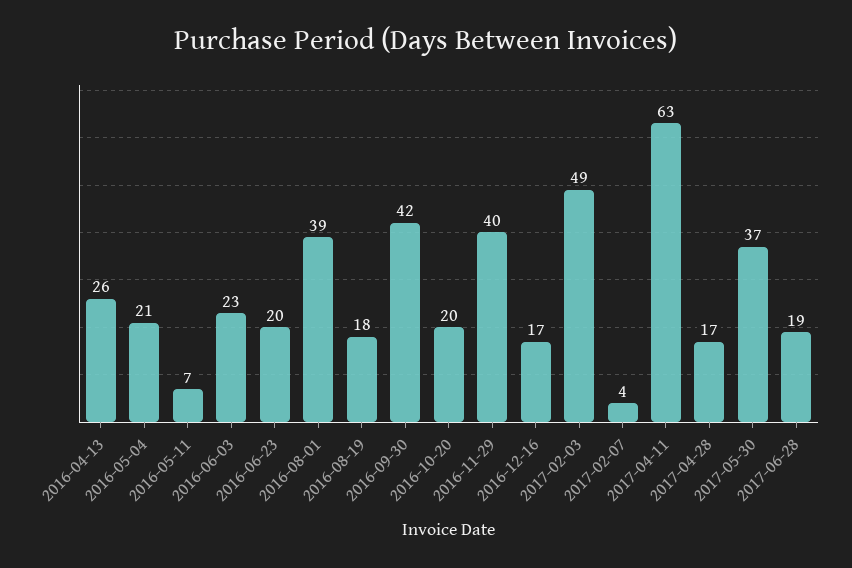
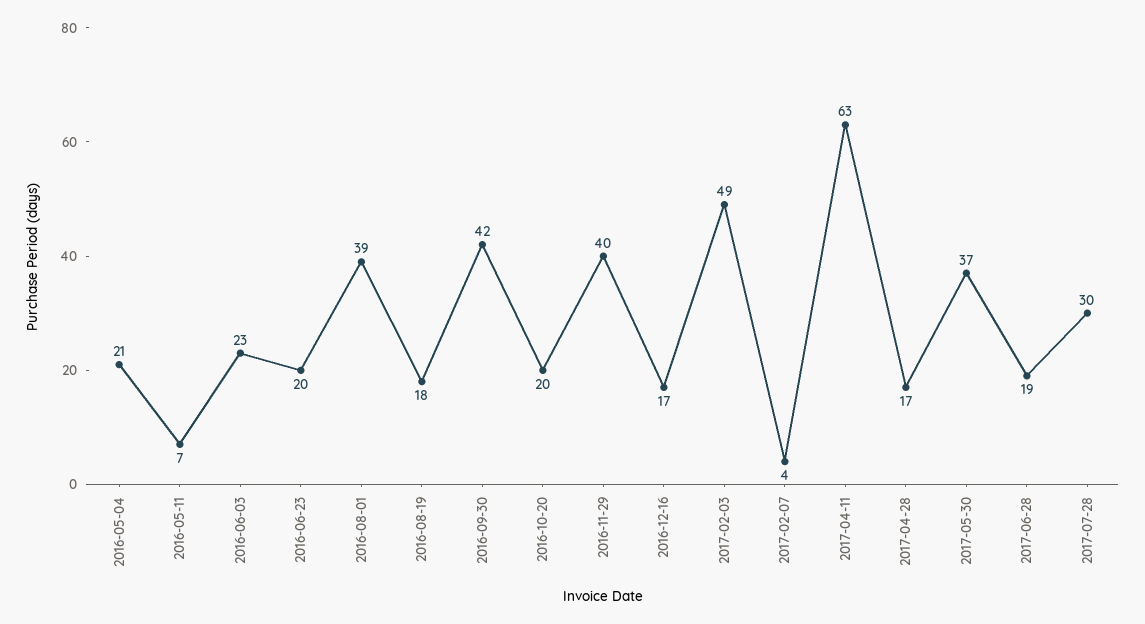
2016-04-13: 26 -> none
2017-07-28: none -> 30

